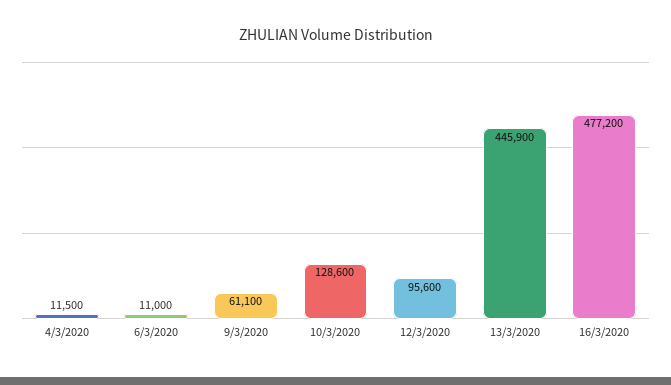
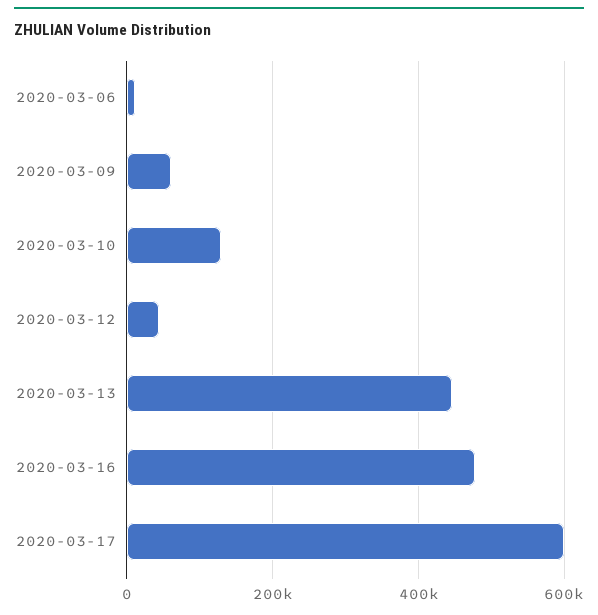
4/3/2020: 11500 -> none
12/3/2020: 95600 -> 40000
2020-03-17: none -> 600000

